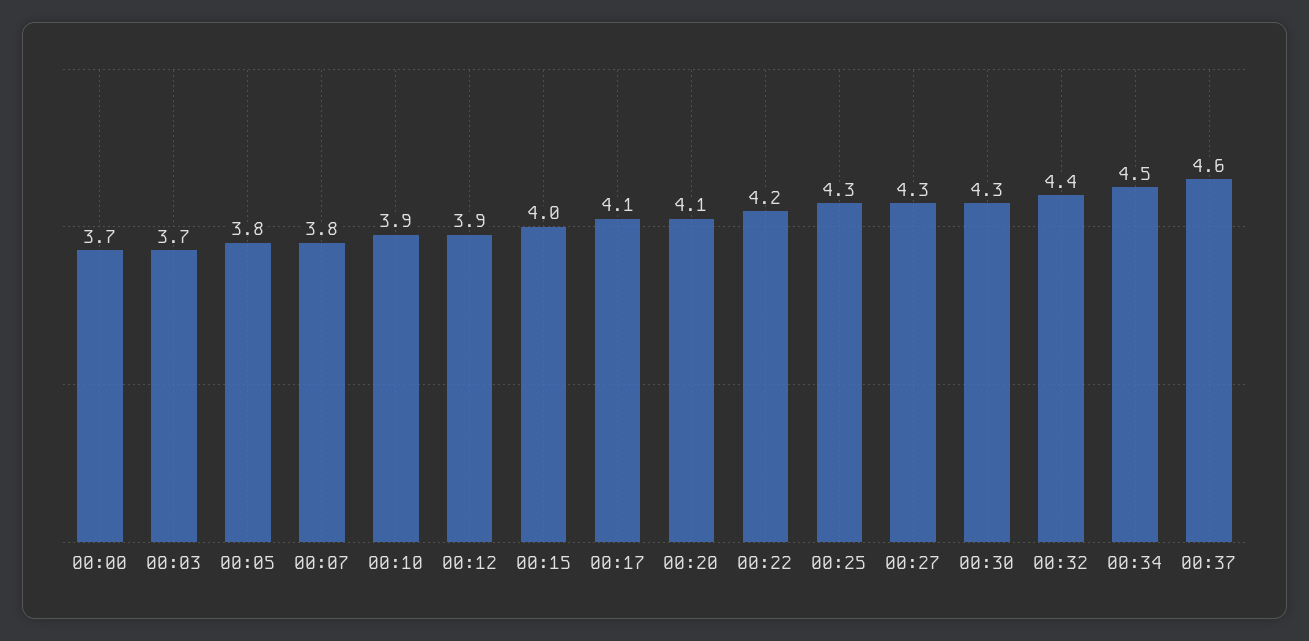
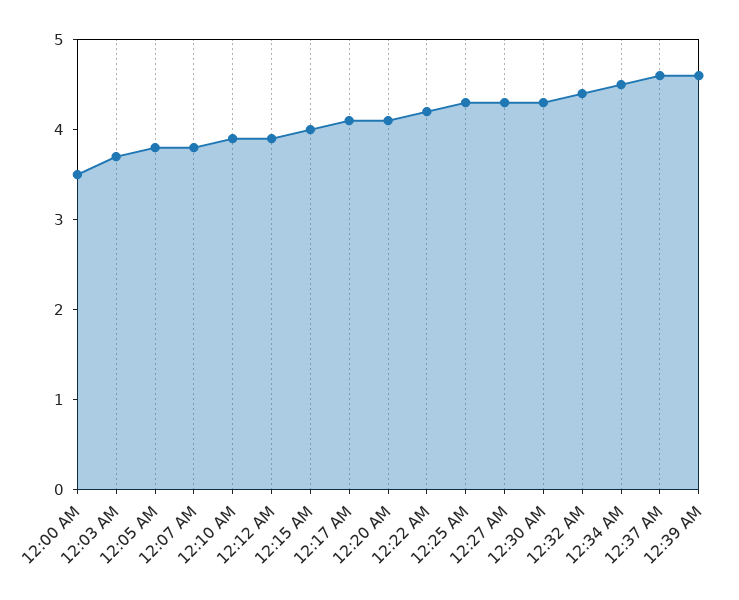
00:00: 3.7 -> 3.5
12:39 AM: none -> 4.6

